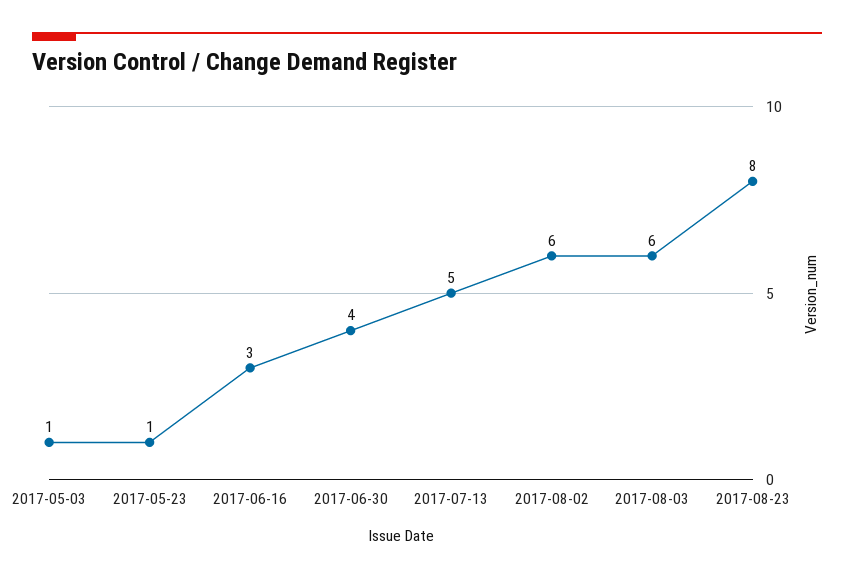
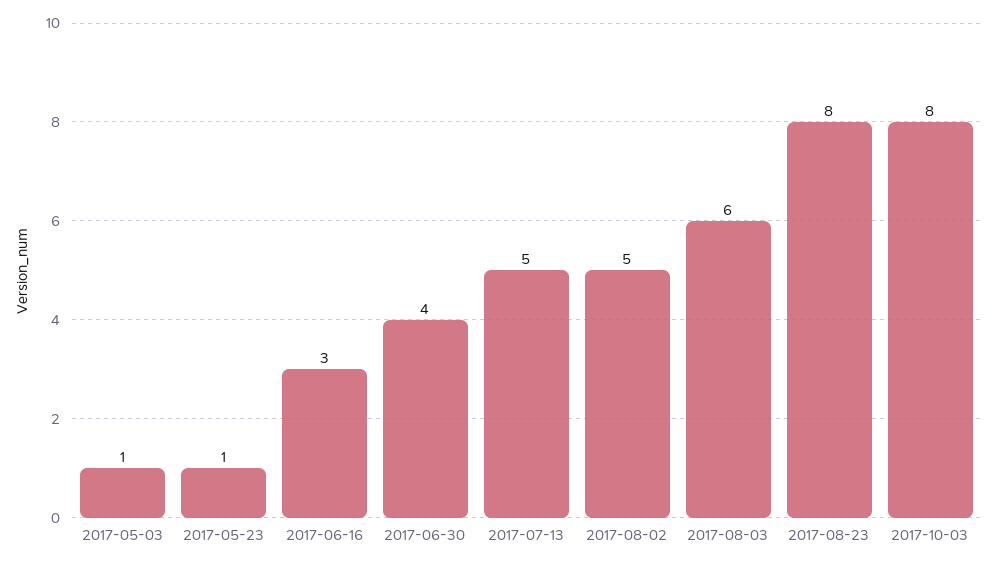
2017-08-02: 6 -> 5
2017-10-03: none -> 8

